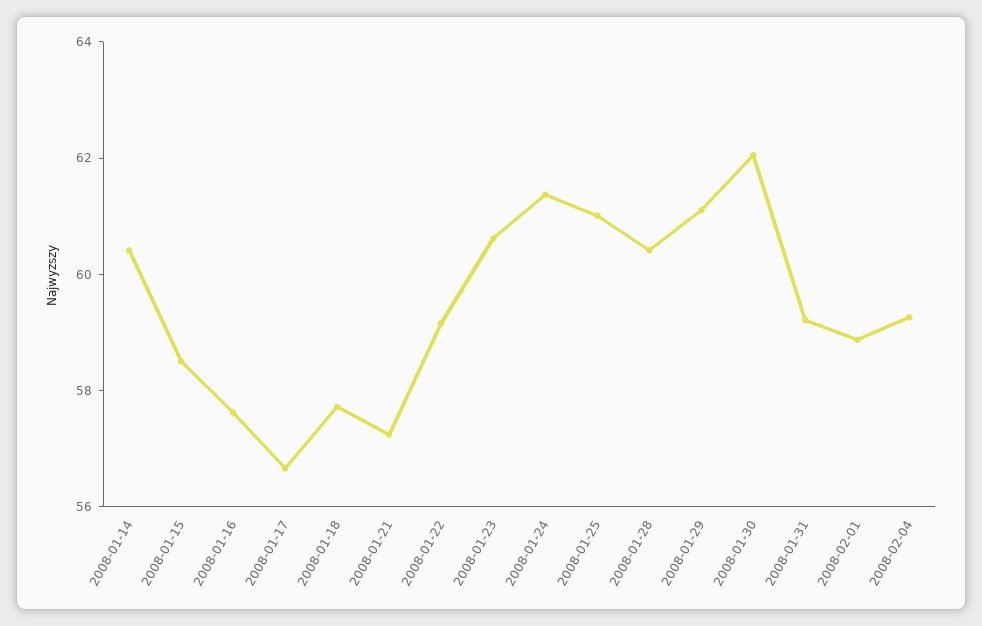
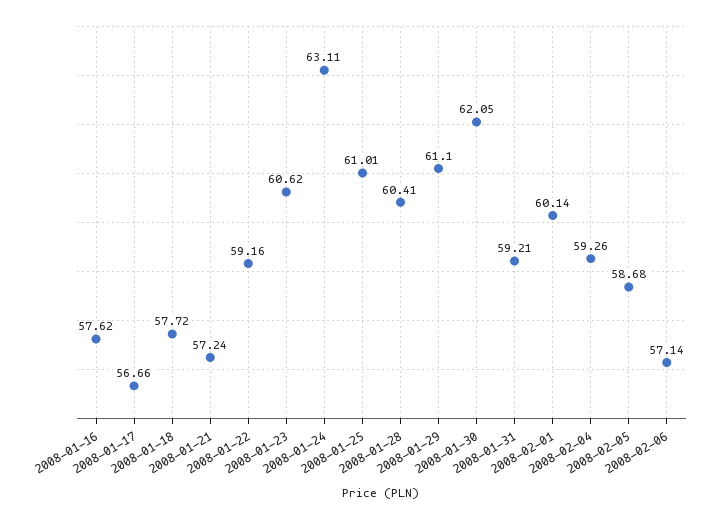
2008-01-14: 60.5 -> none
2008-01-15: 58.5 -> none
2008-01-24: 61.5 -> 63.11
2008-02-01: 59 -> 60.14
2008-02-05: none -> 58.68
2008-02-06: none -> 57.14

